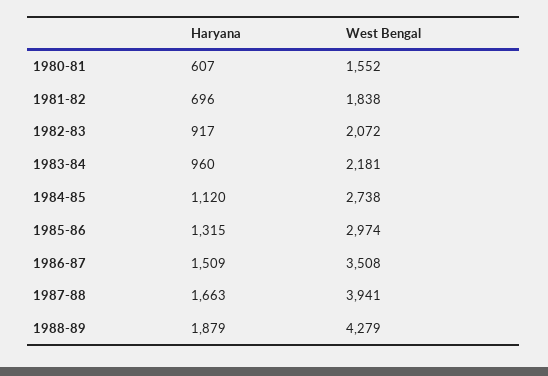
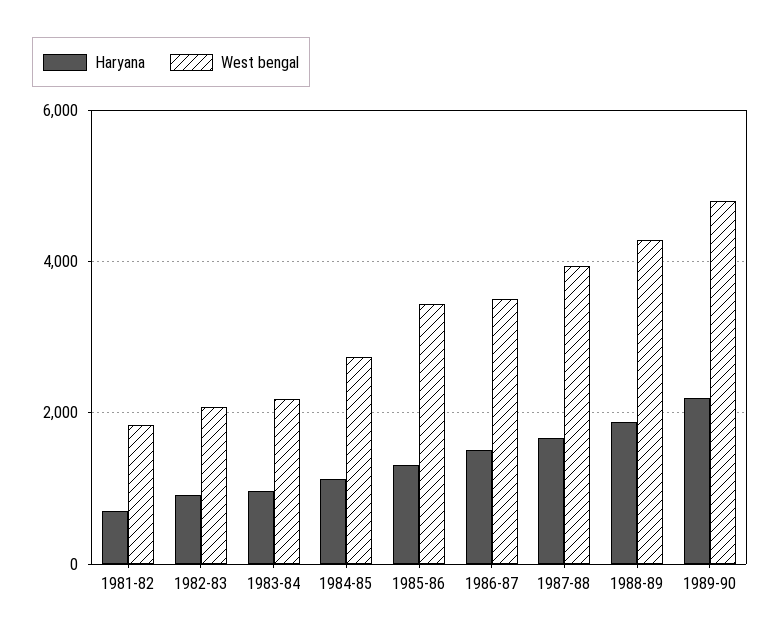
Haryana, 1980-81: 607 -> none
West Bengal, 1980-81: 1552 -> none
West Bengal, 1985-86: 2974 -> 3400
Haryana, 1989-90: none -> 2200
West Bengal, 1989-90: none -> 4800

